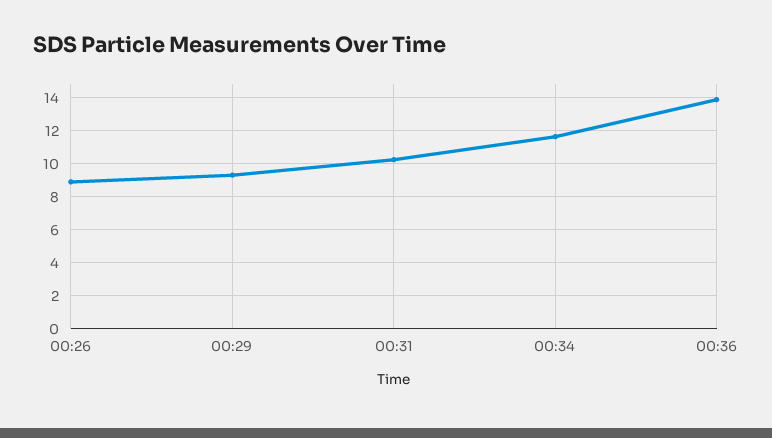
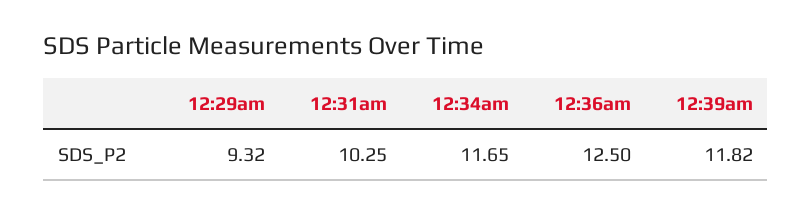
00:26: 9 -> none
00:36: 14 -> 12.5
12:39am: none -> 11.82

